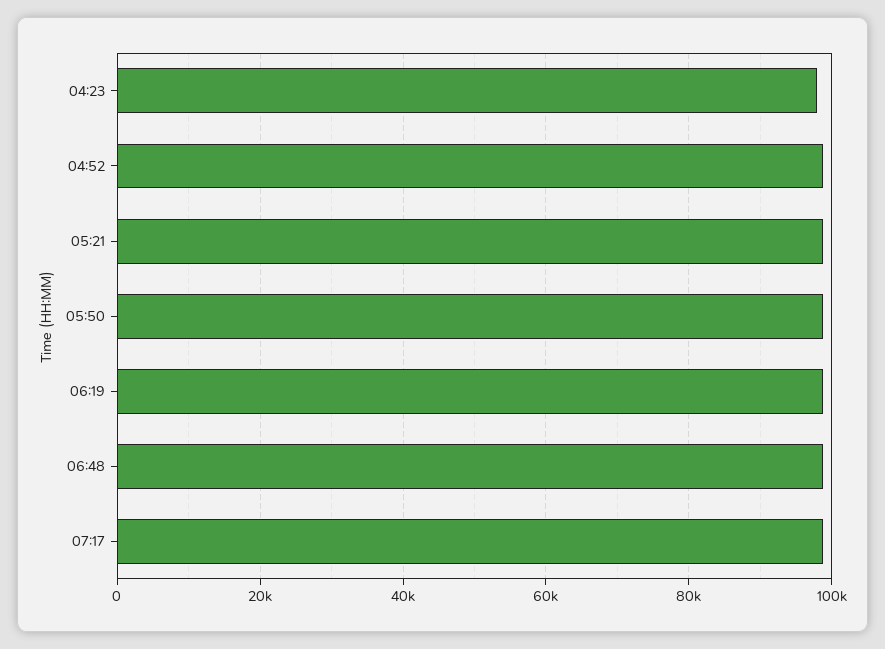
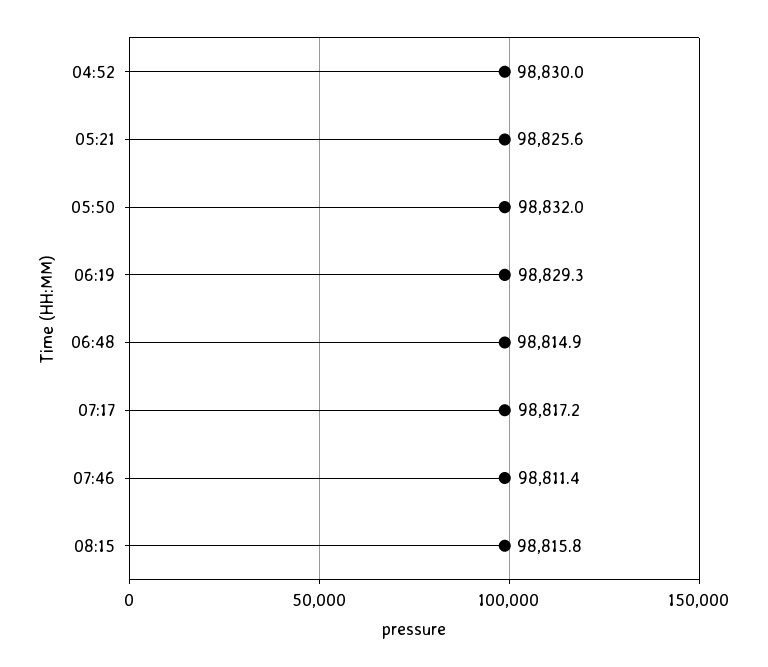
04:23: 98000 -> none
07:46: none -> 98811.4
08:15: none -> 98815.8

